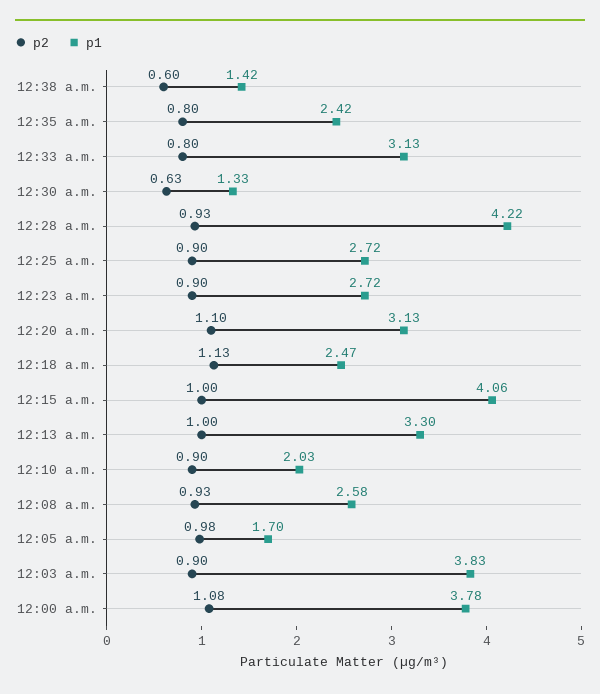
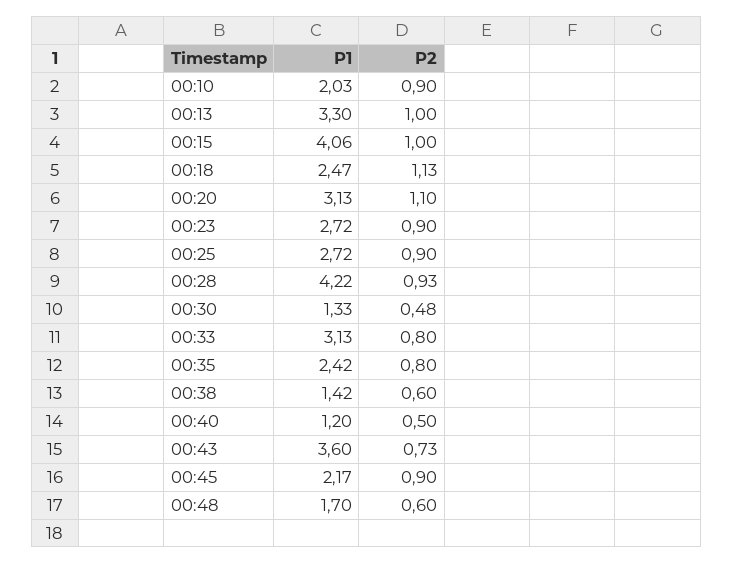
p2, 12:30 a.m.: 0.63 -> 0.48
p2, 12:08 a.m.: 0.93 -> none
p1, 12:08 a.m.: 2.58 -> none
p2, 12:05 a.m.: 0.98 -> none
p1, 12:05 a.m.: 1.7 -> none
p2, 12:03 a.m.: 0.9 -> none
p1, 12:03 a.m.: 3.83 -> none
p2, 12:00 a.m.: 1.08 -> none
p1, 12:00 a.m.: 3.78 -> none
p1, 00:40: none -> 1.2
p2, 00:40: none -> 0.5
p1, 00:43: none -> 3.6
p2, 00:43: none -> 0.73
p1, 00:45: none -> 2.17
p2, 00:45: none -> 0.9
p1, 00:48: none -> 1.7
p2, 00:48: none -> 0.6

